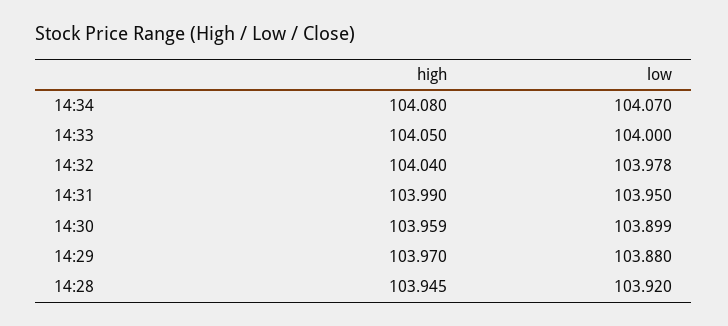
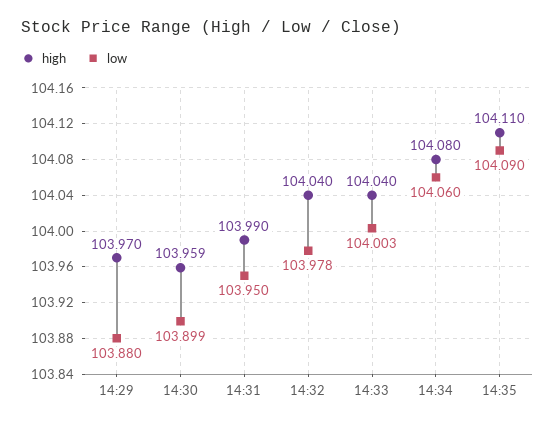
low, 14:34: 104.07 -> 104.06
high, 14:33: 104.05 -> 104.04
low, 14:33: 104 -> 104.003
high, 14:28: 103.945 -> none
low, 14:28: 103.92 -> none
high, 14:35: none -> 104.11
low, 14:35: none -> 104.09

